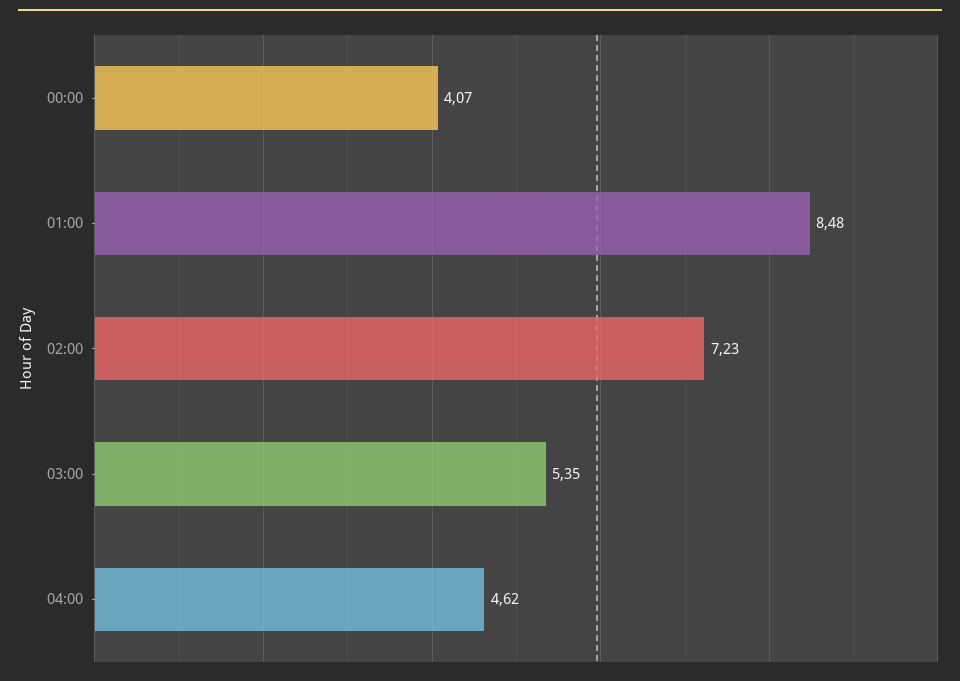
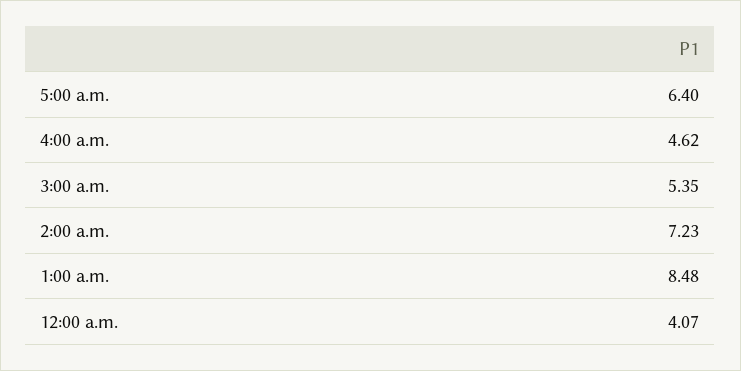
5:00 a.m.: none -> 6.4

